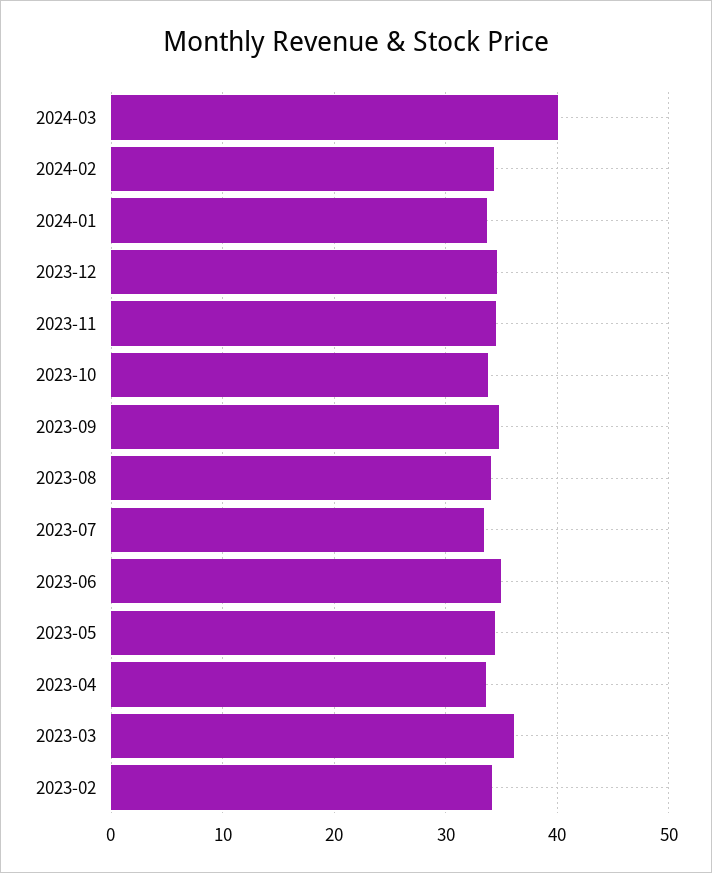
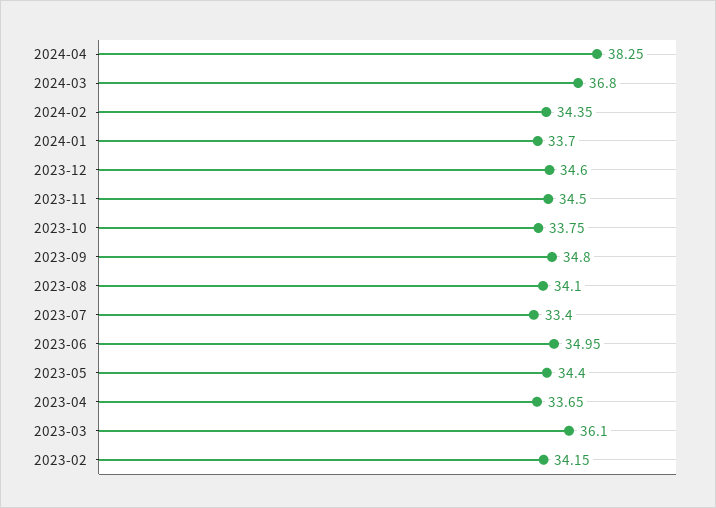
2024-03: 40 -> 36.8
2024-04: none -> 38.25

